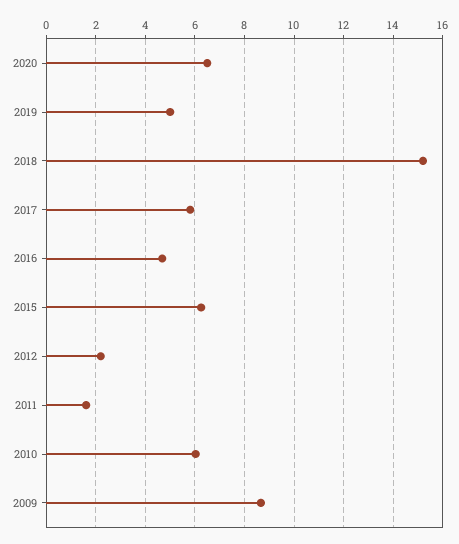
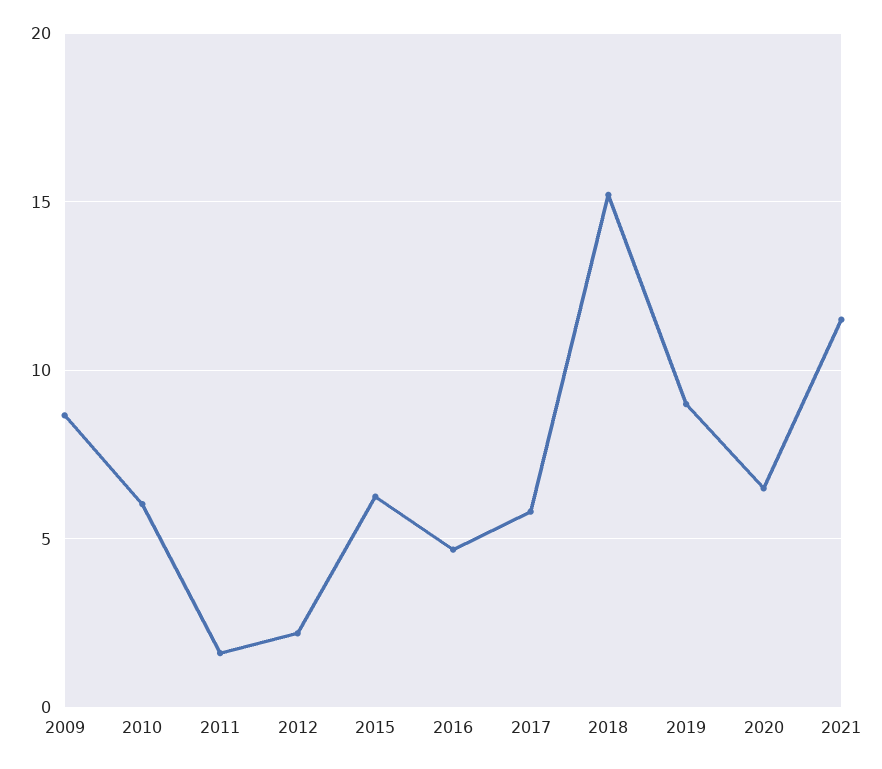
2019: 5 -> 9
2021: none -> 11.5

